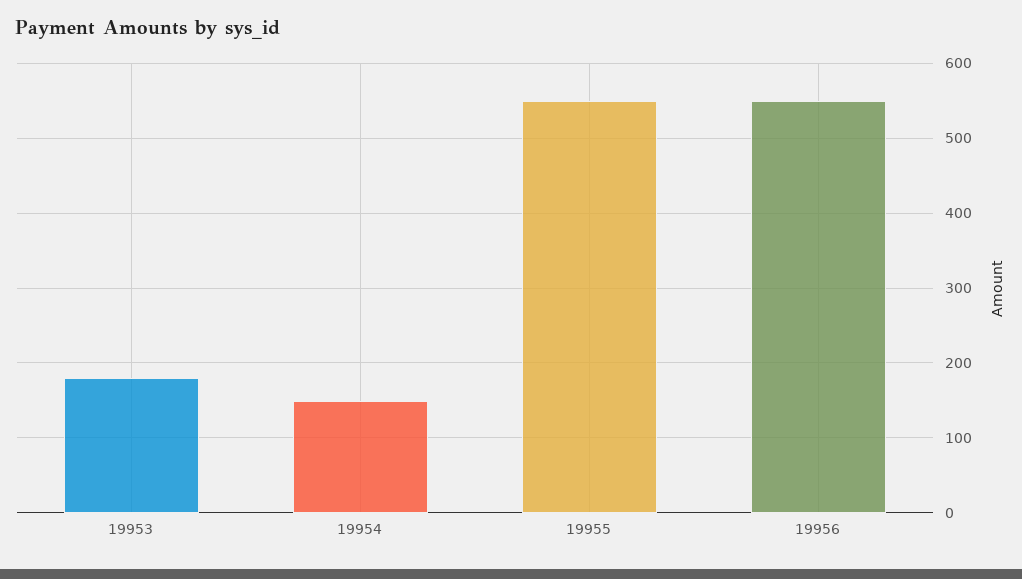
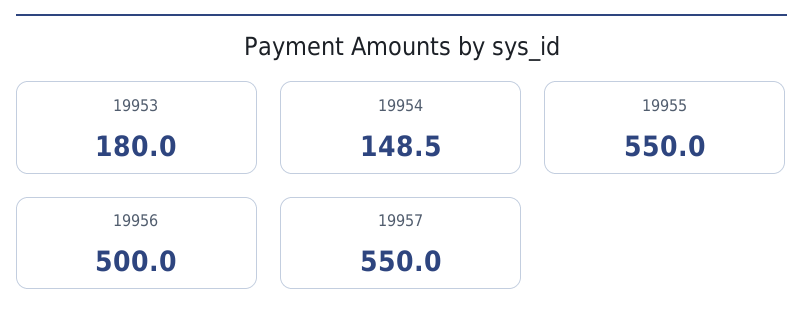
19956: 550 -> 500
19957: none -> 550

